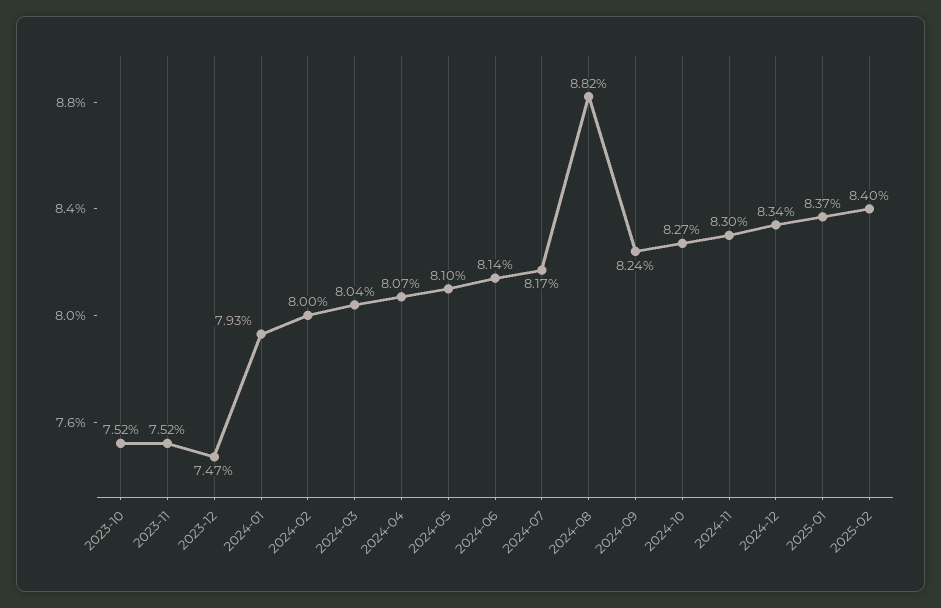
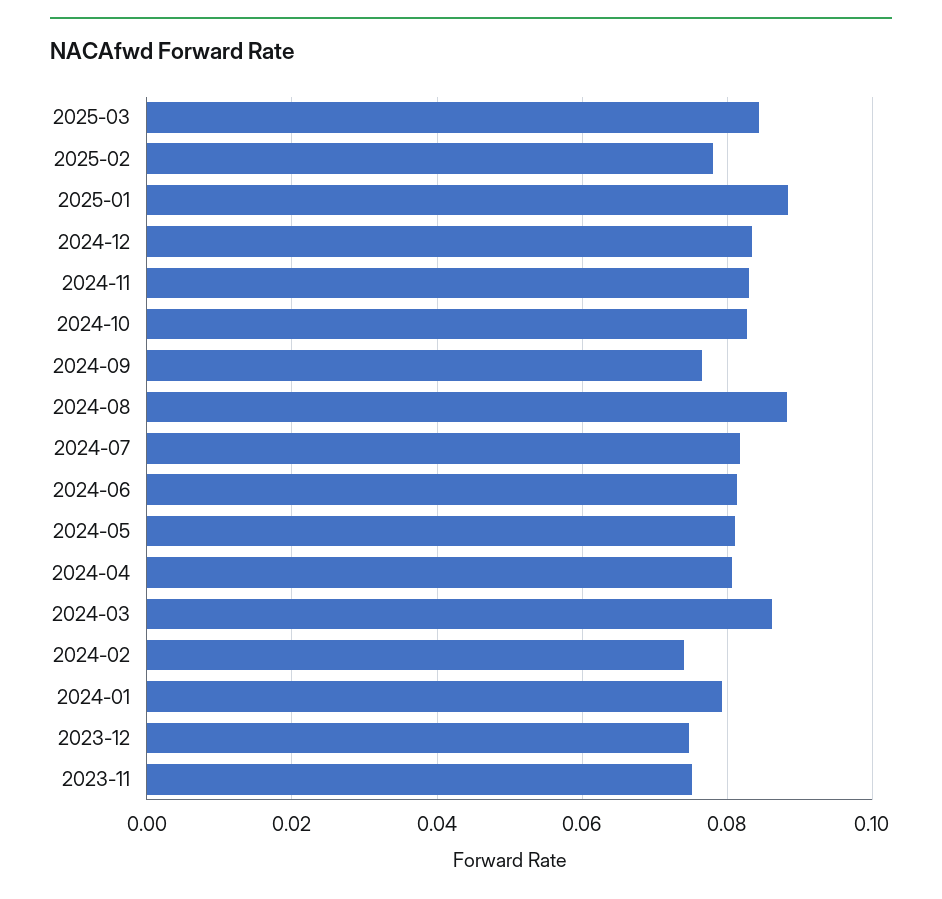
2023-10: 0.0752 -> none
2024-02: 0.08 -> 0.074
2024-03: 0.0804 -> 0.086
2024-09: 0.0824 -> 0.076
2025-01: 0.0837 -> 0.088
2025-02: 0.084 -> 0.078
2025-03: none -> 0.084

